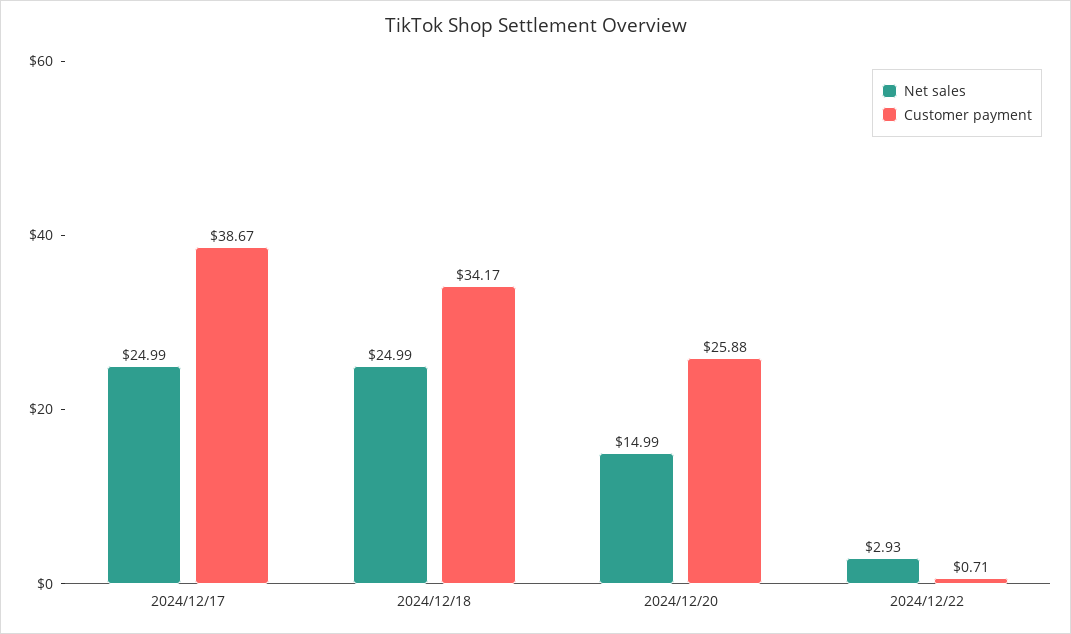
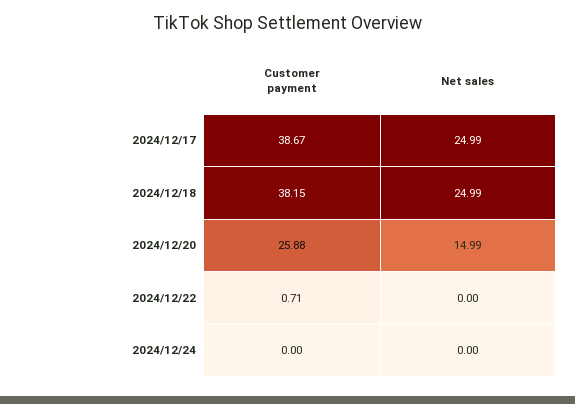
Customer payment, 2024/12/18: 34.17 -> 38.15
Net sales, 2024/12/22: 2.93 -> 0
Customer payment, 2024/12/24: none -> 0
Net sales, 2024/12/24: none -> 0

